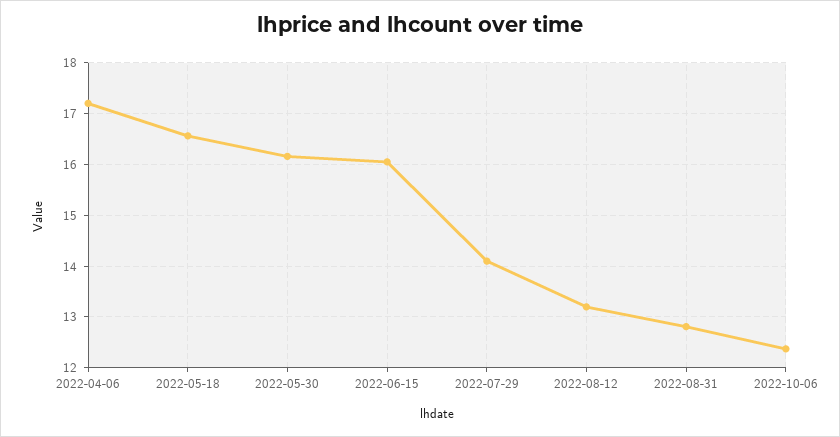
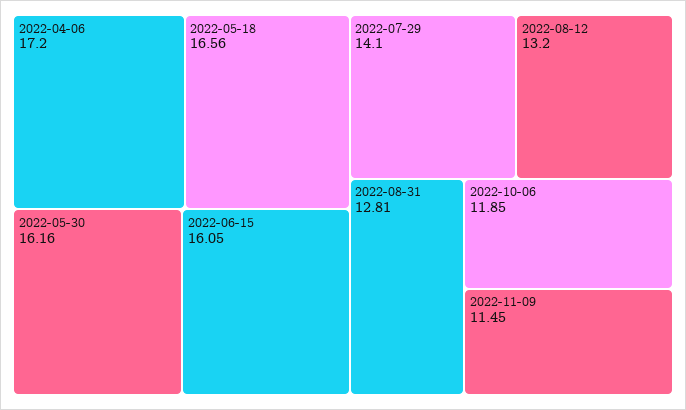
2022-10-06: 12.4 -> 11.85
2022-11-09: none -> 11.45

